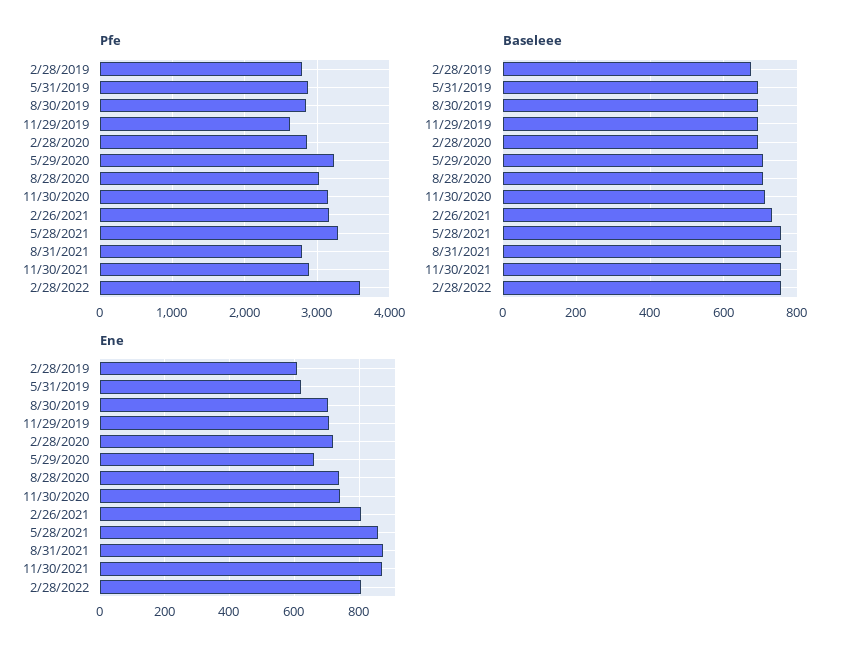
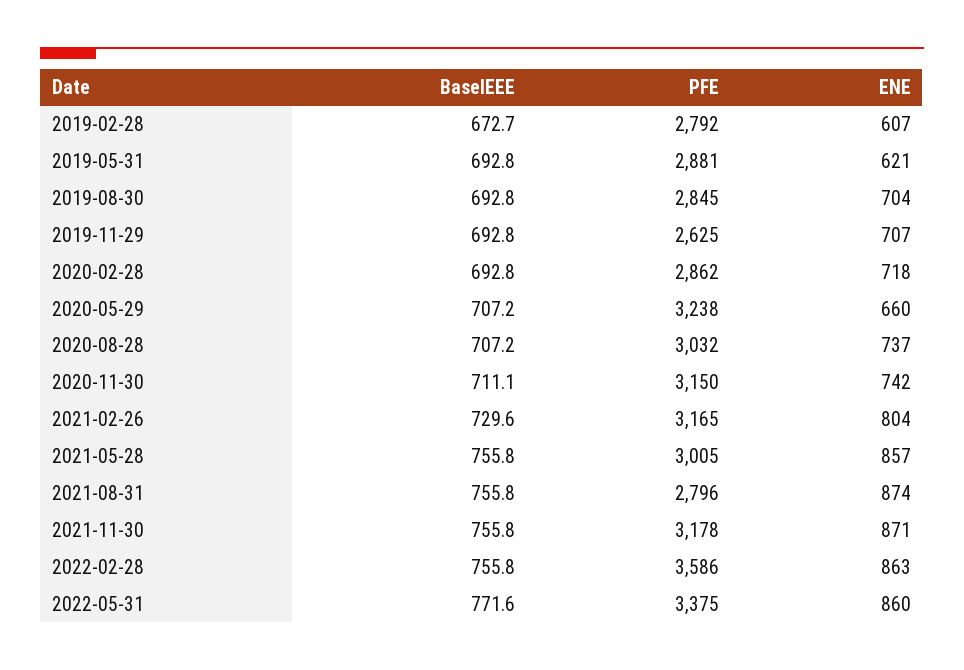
Pfe, 5/28/2021: 3300 -> 3005
Pfe, 11/30/2021: 2900 -> 3178
Ene, 2/28/2022: 800 -> 863
Baseleee, 2022-05-31: none -> 771.6
Pfe, 2022-05-31: none -> 3375
Ene, 2022-05-31: none -> 860

